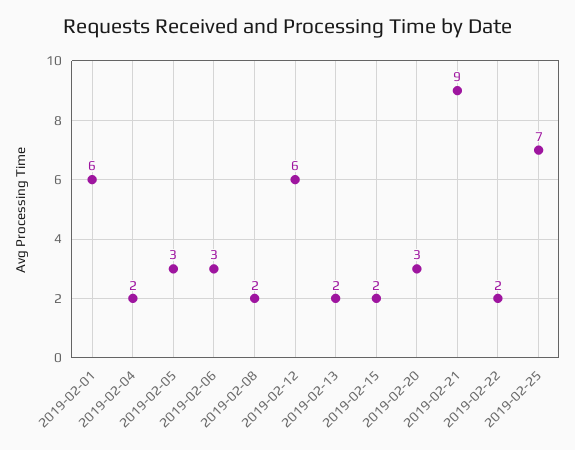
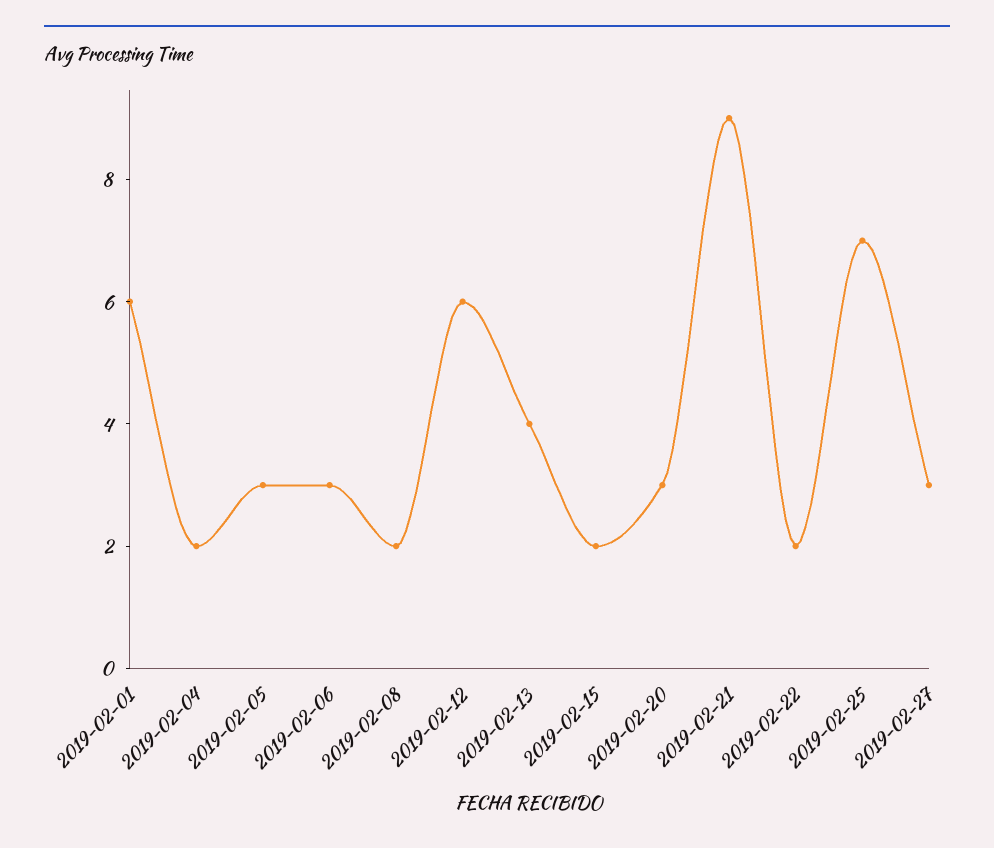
2019-02-13: 2 -> 4
2019-02-27: none -> 3

